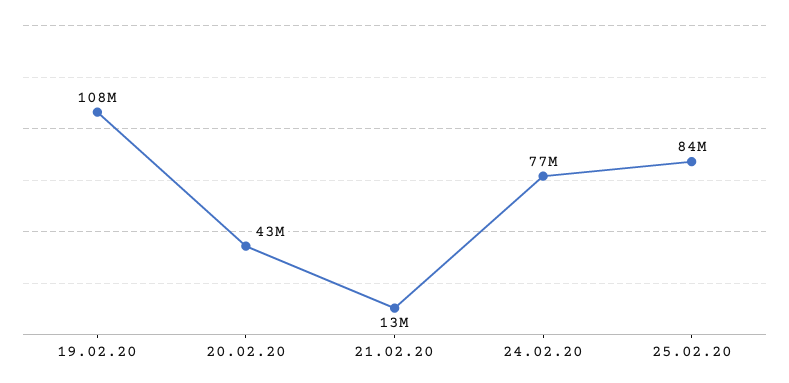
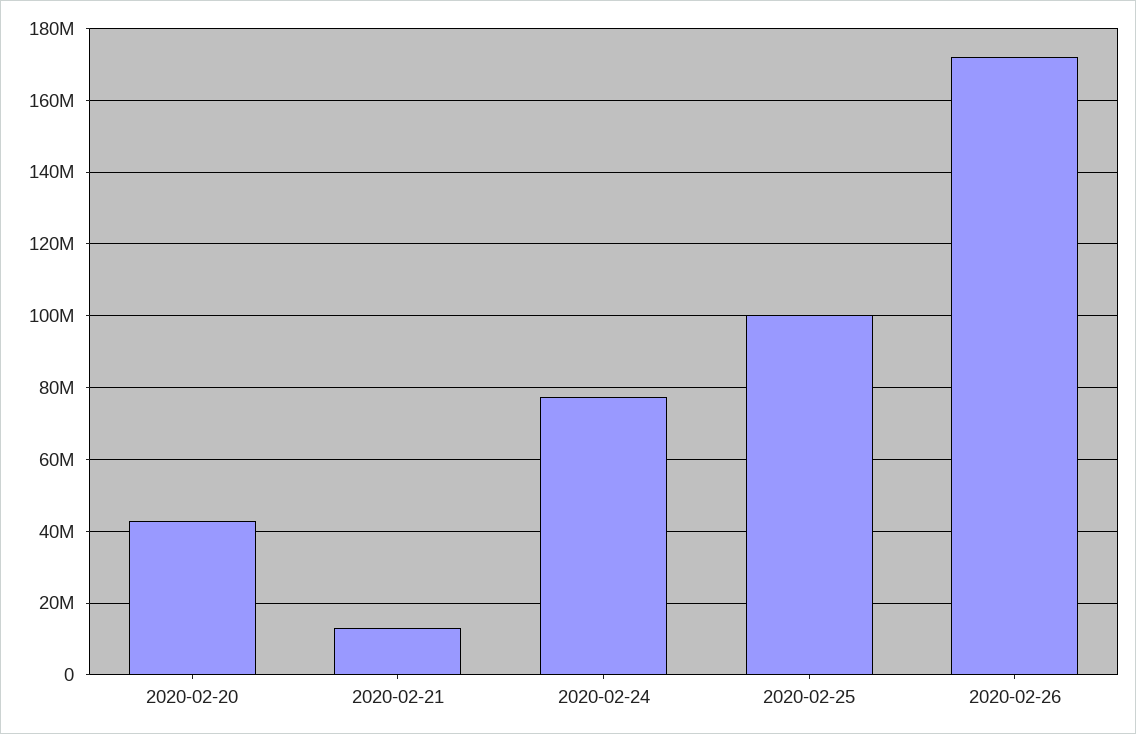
19.02.20: 108000000 -> none
25.02.20: 84000000 -> 100000000
2020-02-26: none -> 172000000

